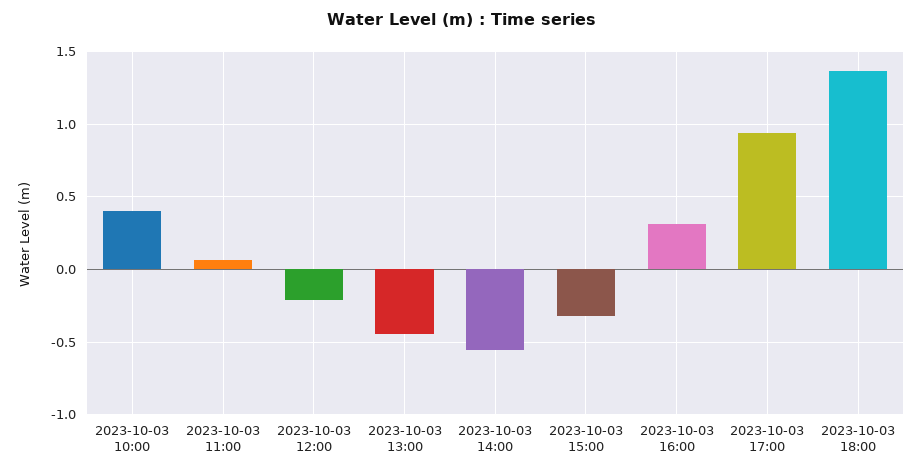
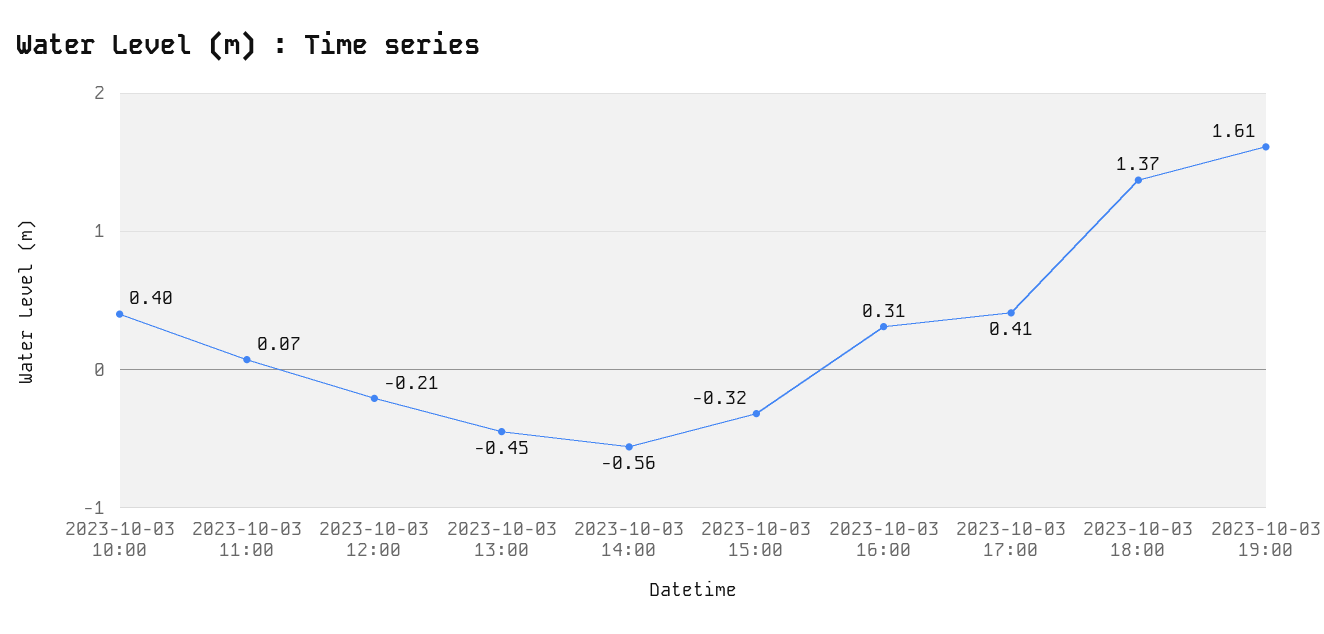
2023-10-03 17:00: 0.95 -> 0.41
2023-10-03 19:00: none -> 1.61

